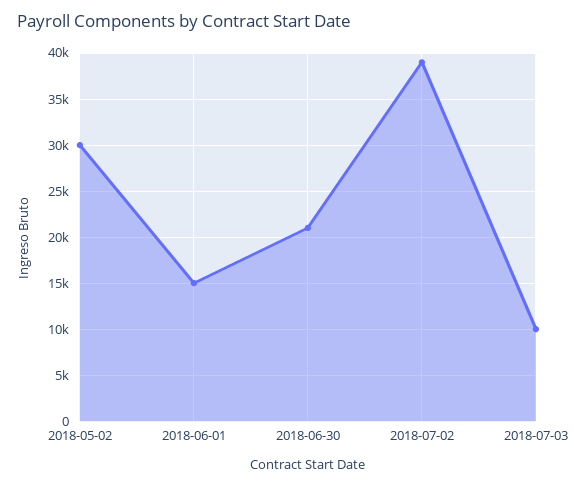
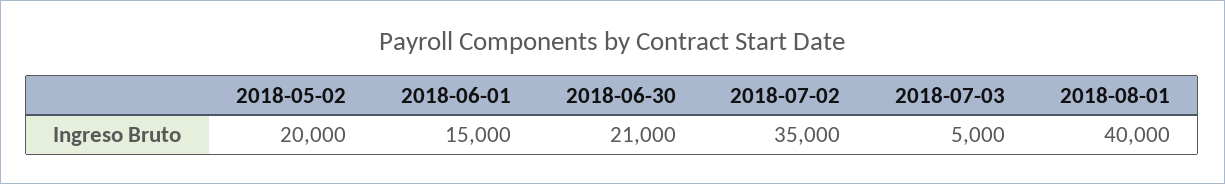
2018-05-02: 30000 -> 20000
2018-07-02: 39000 -> 35000
2018-07-03: 10000 -> 5000
2018-08-01: none -> 40000

